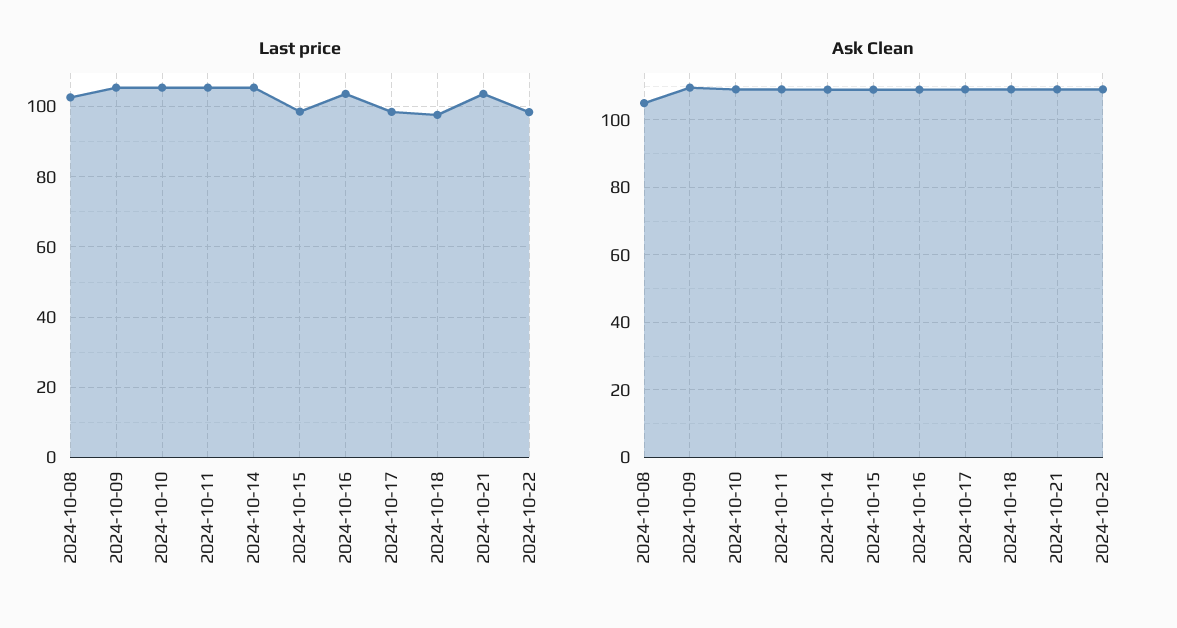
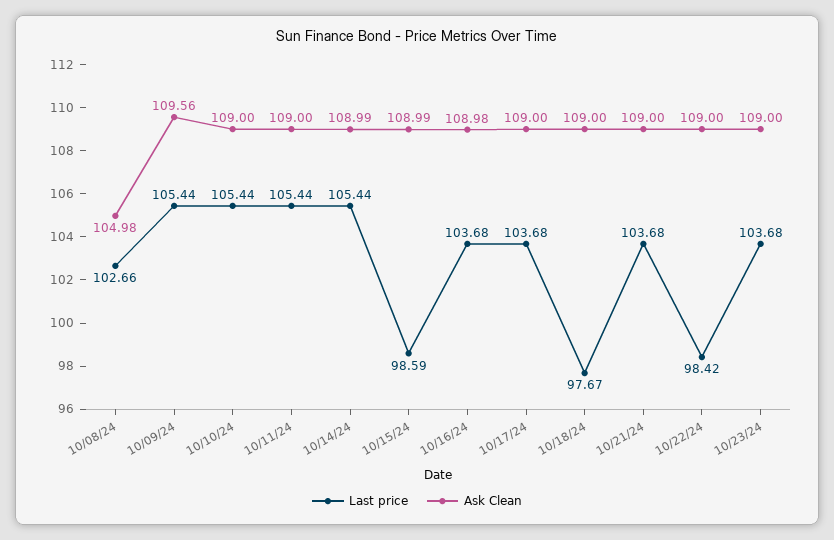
Last price, 2024-10-17: 98 -> 103.68
Last price, 10/23/24: none -> 103.68
Ask Clean, 10/23/24: none -> 109

